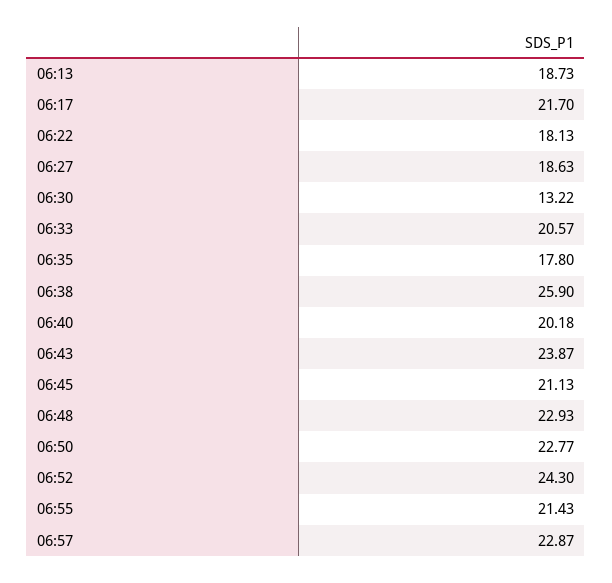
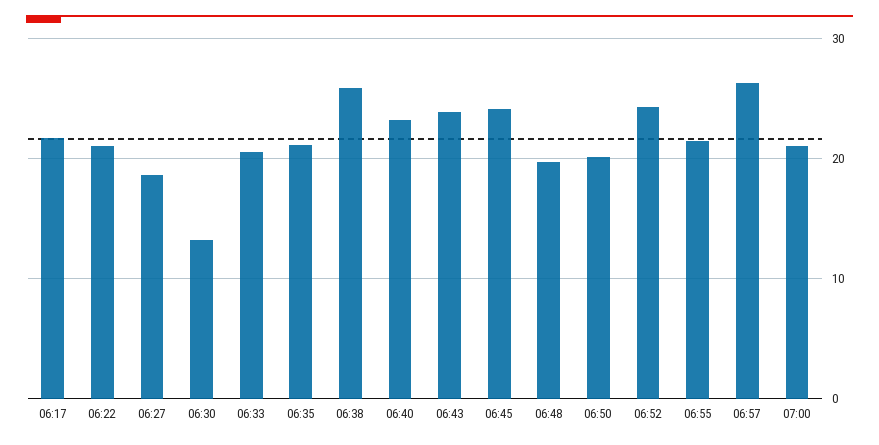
06:13: 18.73 -> none
06:22: 18.13 -> 21
06:35: 17.8 -> 21
06:40: 20.18 -> 23
06:45: 21.13 -> 24
06:48: 22.93 -> 20
06:50: 22.77 -> 20
06:57: 22.87 -> 26
07:00: none -> 21

